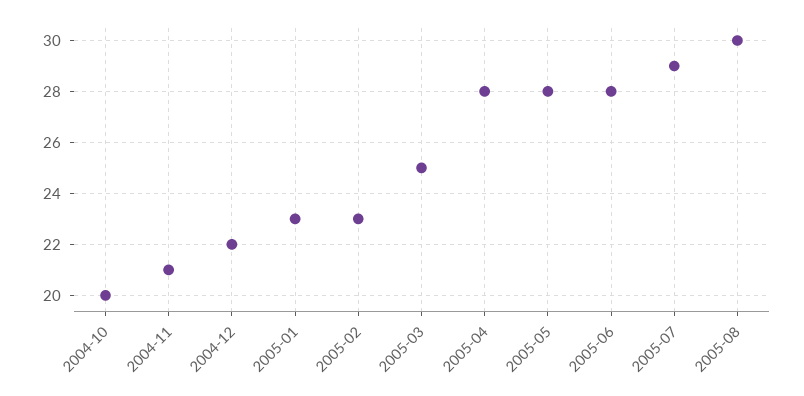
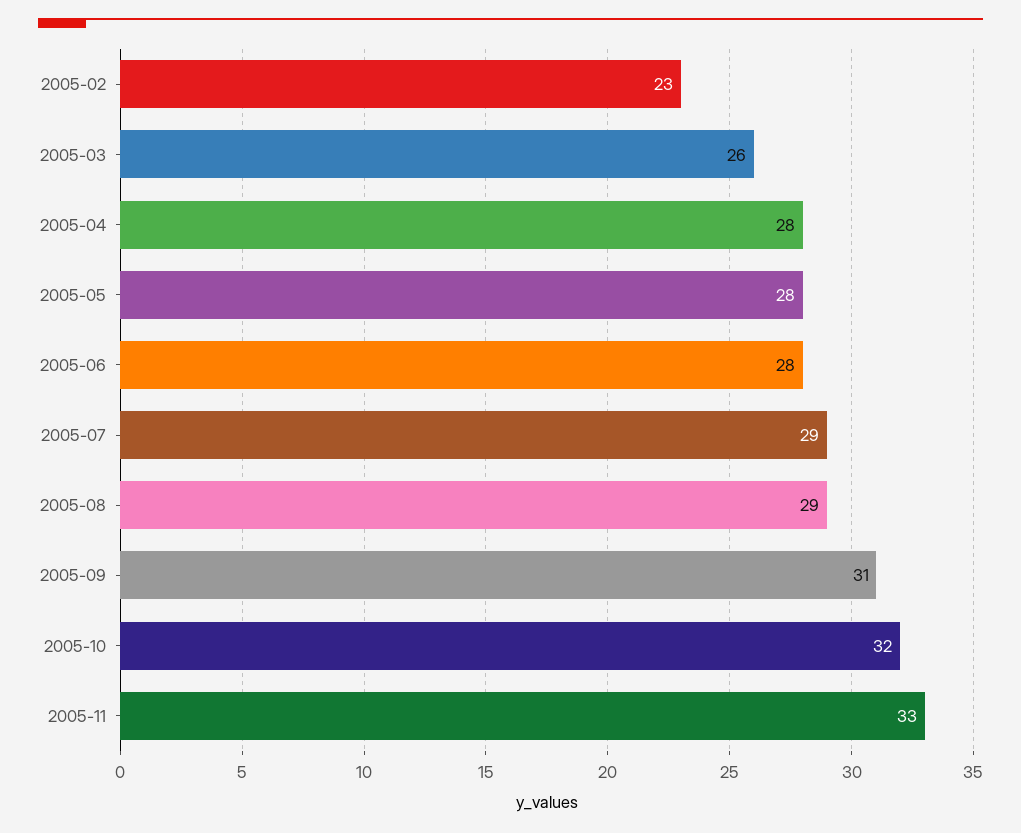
2004-10: 20 -> none
2004-11: 21 -> none
2004-12: 22 -> none
2005-01: 23 -> none
2005-03: 25 -> 26
2005-08: 30 -> 29
2005-09: none -> 31
2005-10: none -> 32
2005-11: none -> 33

